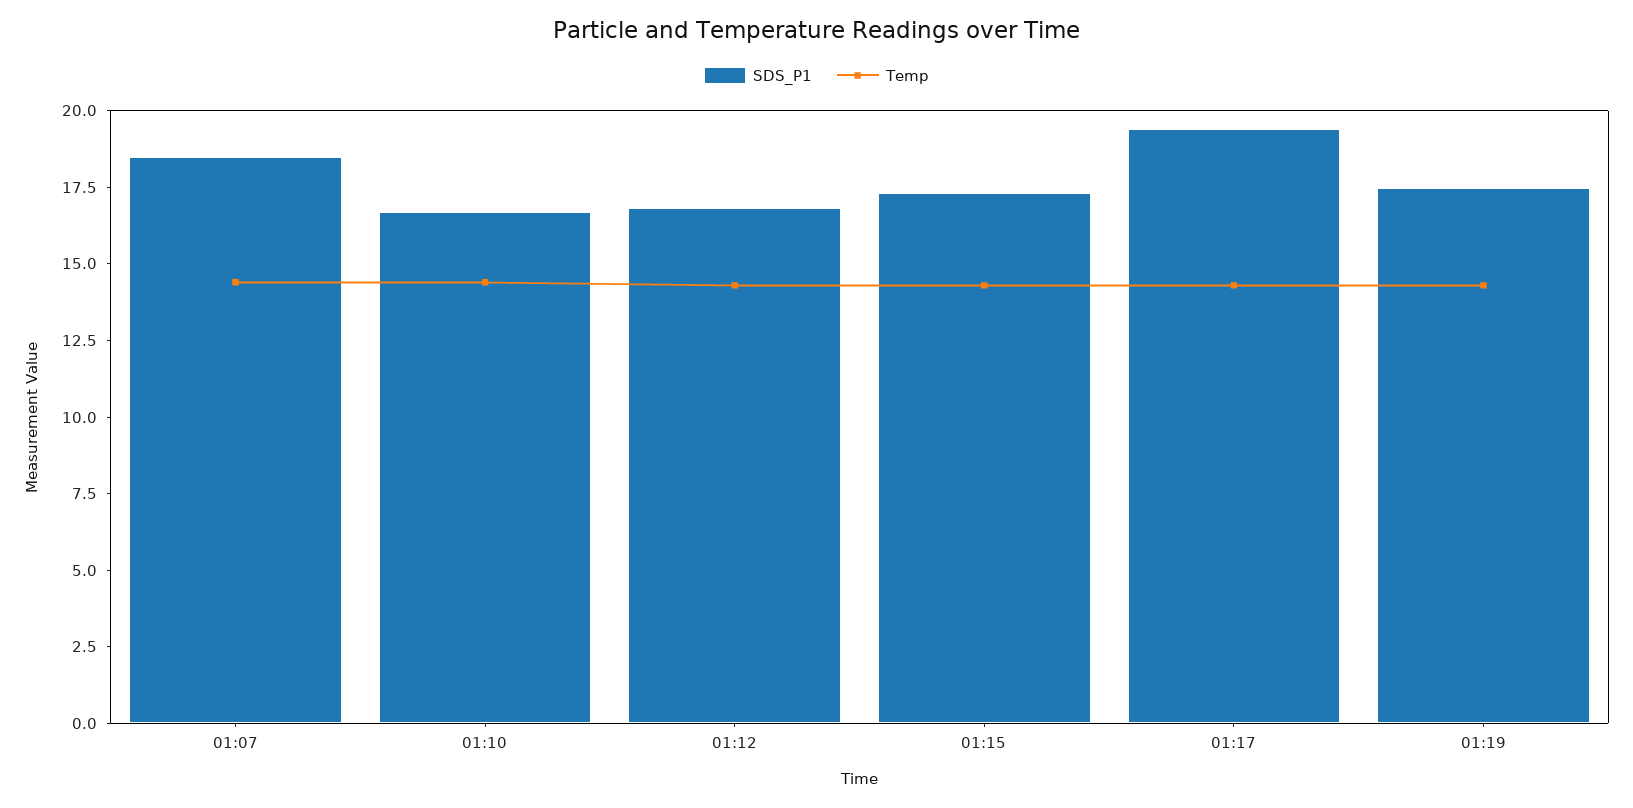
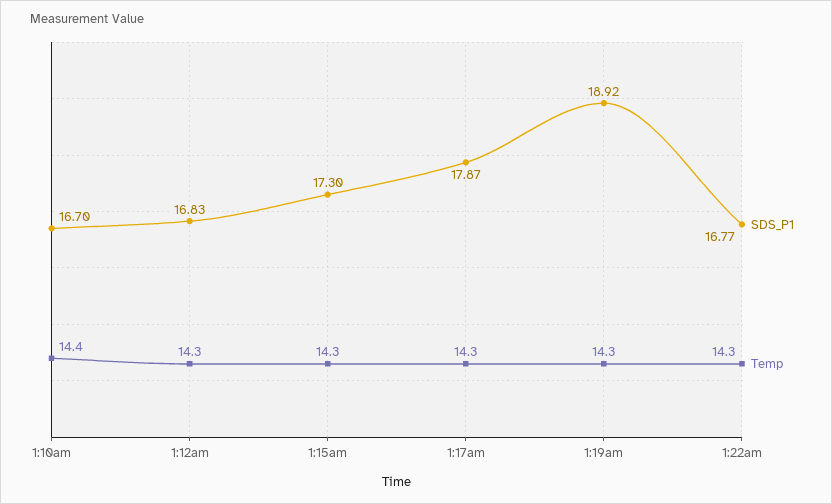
SDS_P1, 01:07: 18.5 -> none
Temp, 01:07: 14.5 -> none
SDS_P1, 01:17: 19.5 -> 17.87
SDS_P1, 01:19: 17.5 -> 18.92
SDS_P1, 1:22am: none -> 16.77
Temp, 1:22am: none -> 14.3

